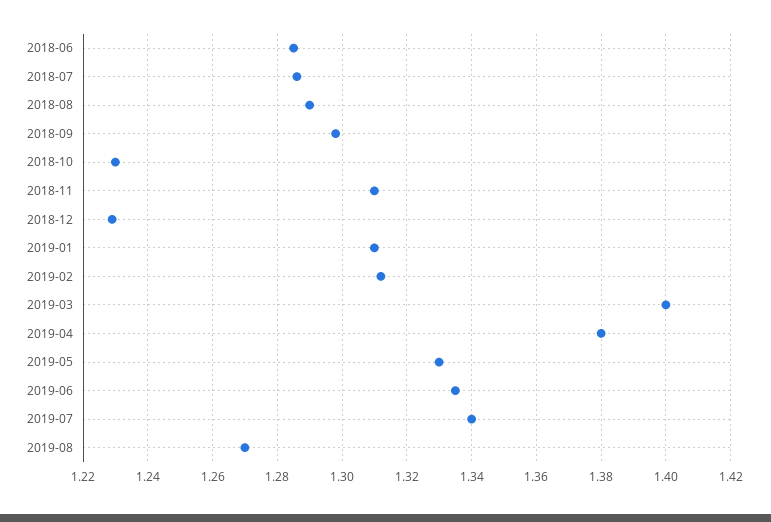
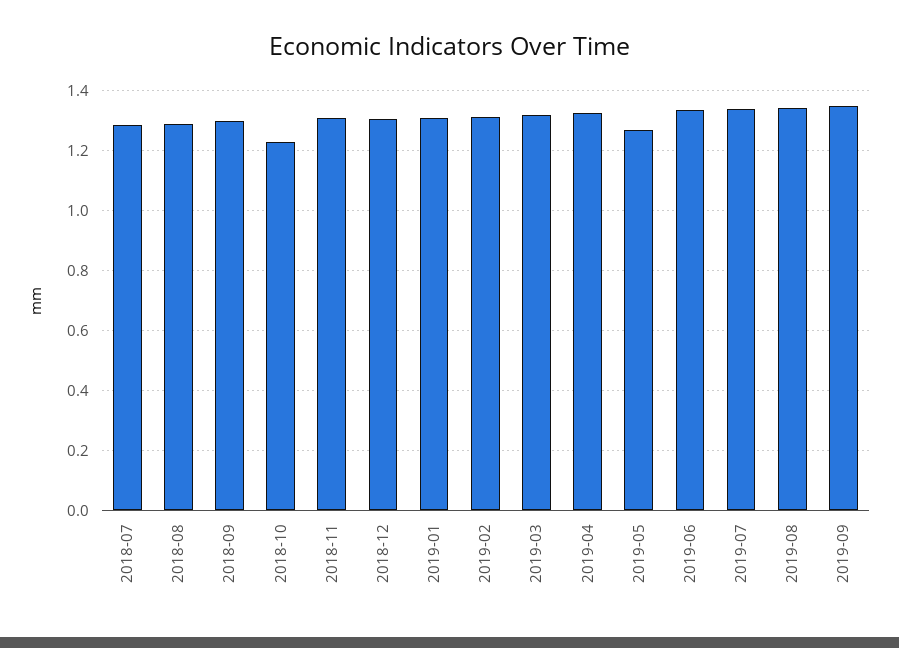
2018-06: 1.285 -> none
2018-12: 1.23 -> 1.3
2019-03: 1.4 -> 1.325
2019-04: 1.38 -> 1.325
2019-05: 1.33 -> 1.275
2019-08: 1.27 -> 1.35
2019-09: none -> 1.35

